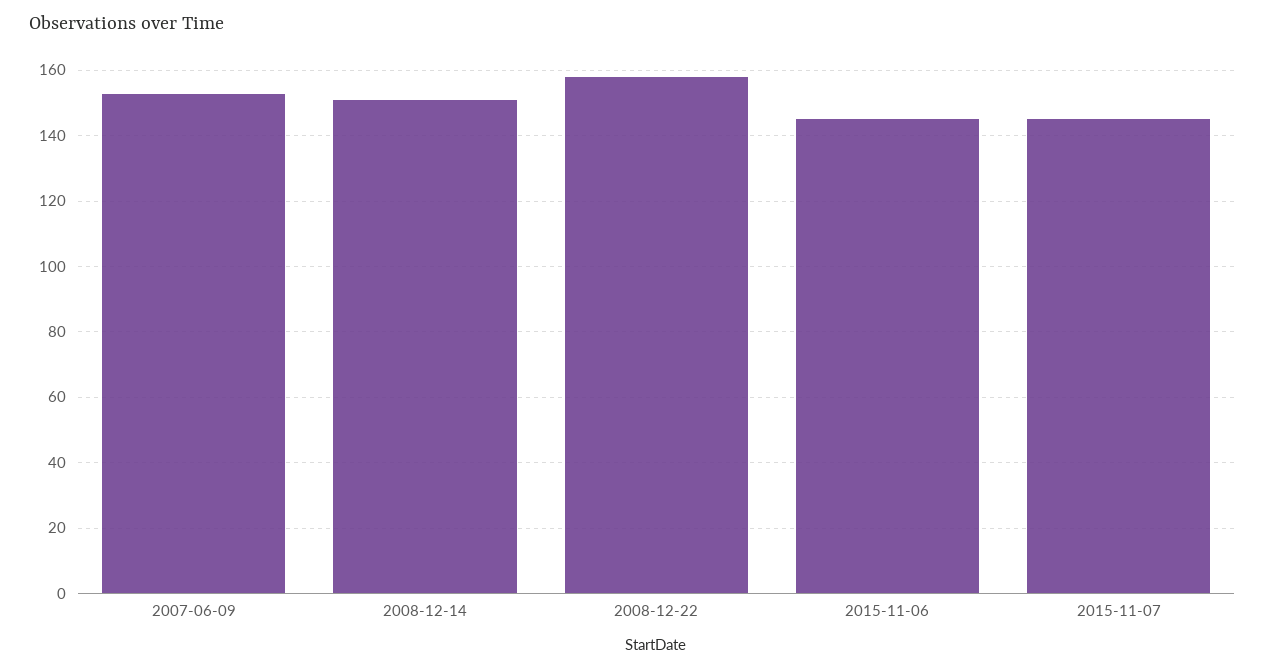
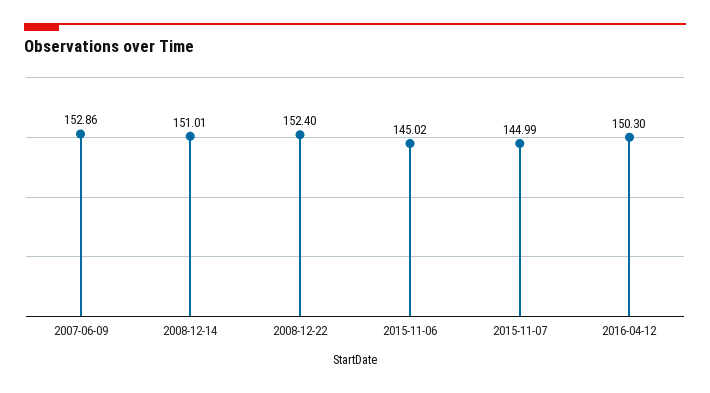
2008-12-22: 158 -> 152.4
2016-04-12: none -> 150.3

